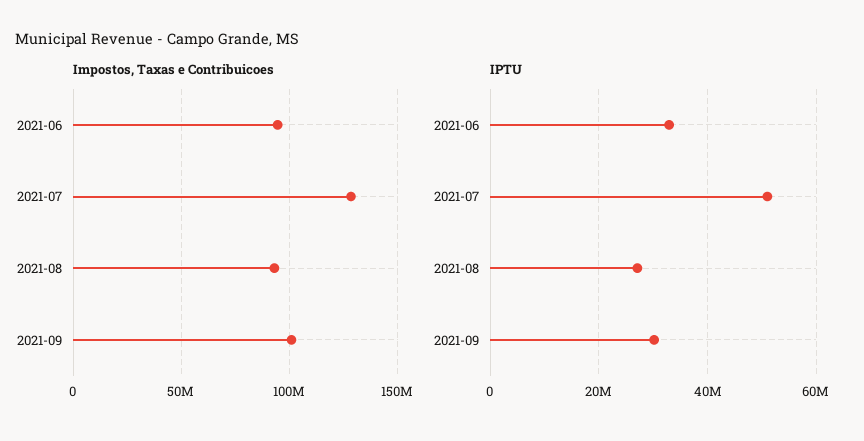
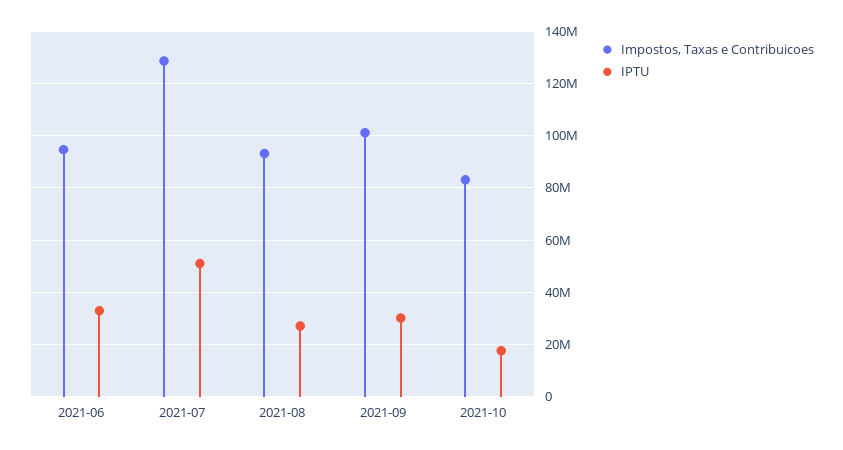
Impostos, Taxas e Contribuicoes, 2021-10: none -> 82500000
IPTU, 2021-10: none -> 17500000

